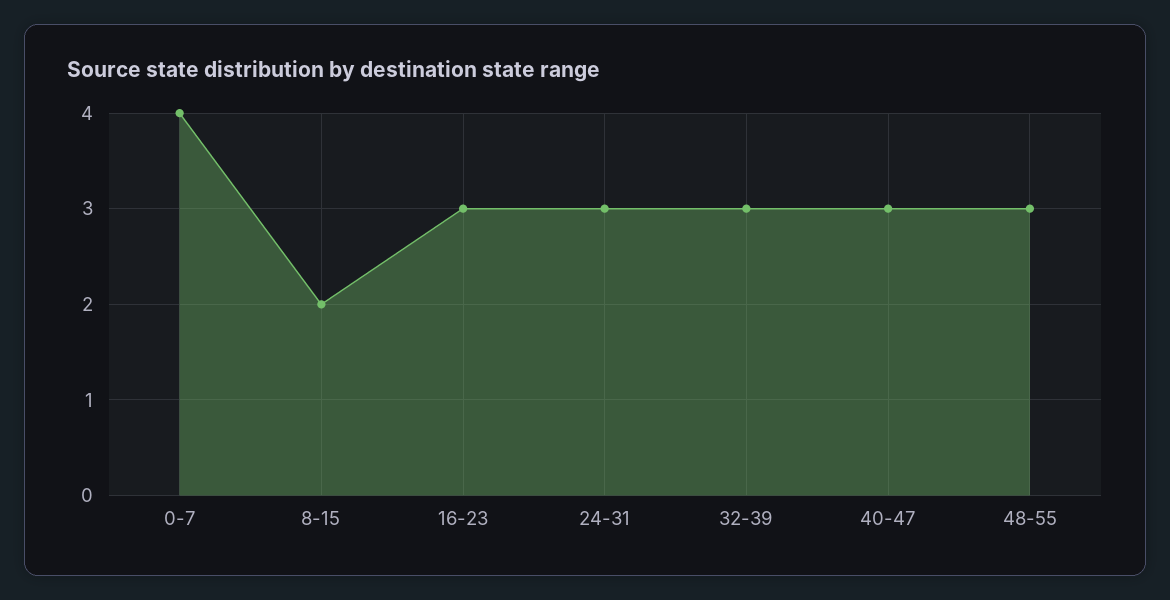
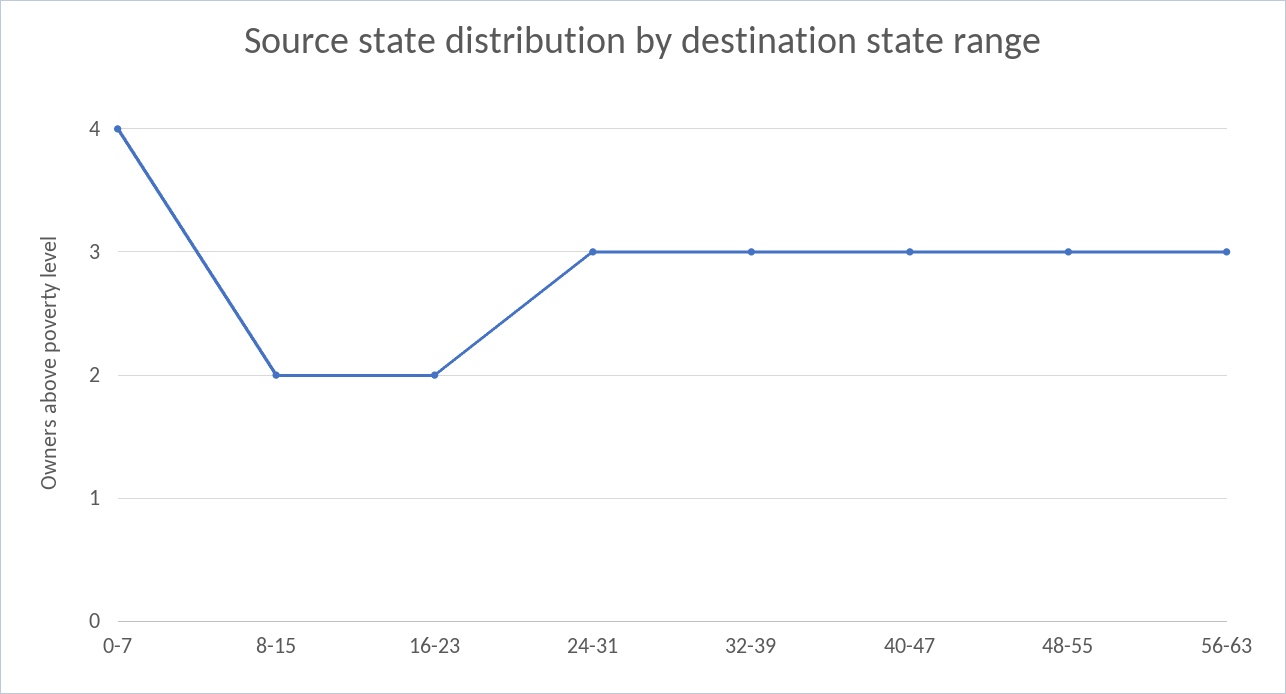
16-23: 3 -> 2
56-63: none -> 3

